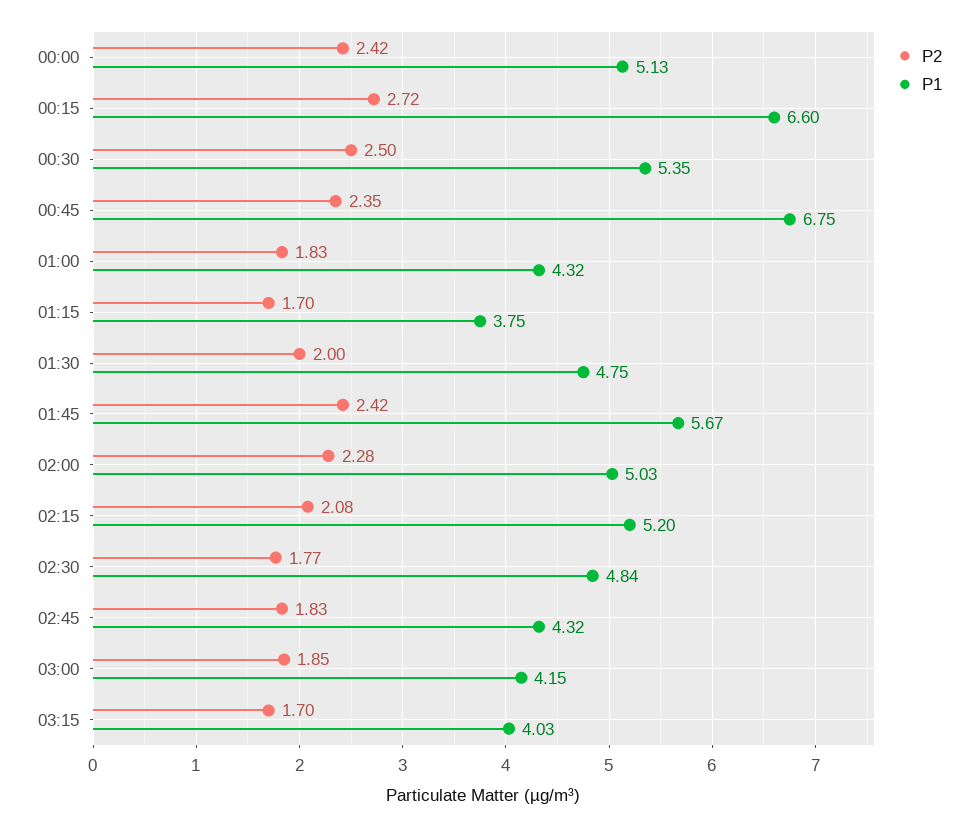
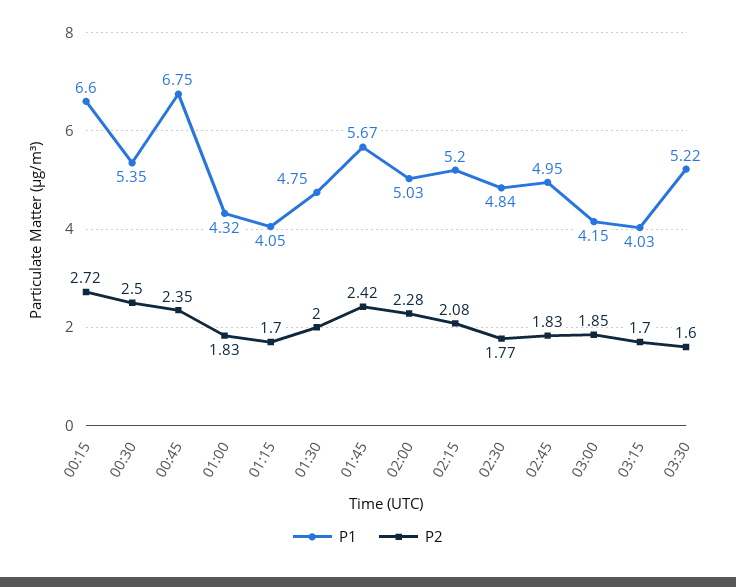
P2, 00:00: 2.42 -> none
P1, 00:00: 5.13 -> none
P1, 01:15: 3.75 -> 4.05
P1, 02:45: 4.32 -> 4.95
P1, 03:30: none -> 5.22
P2, 03:30: none -> 1.6

